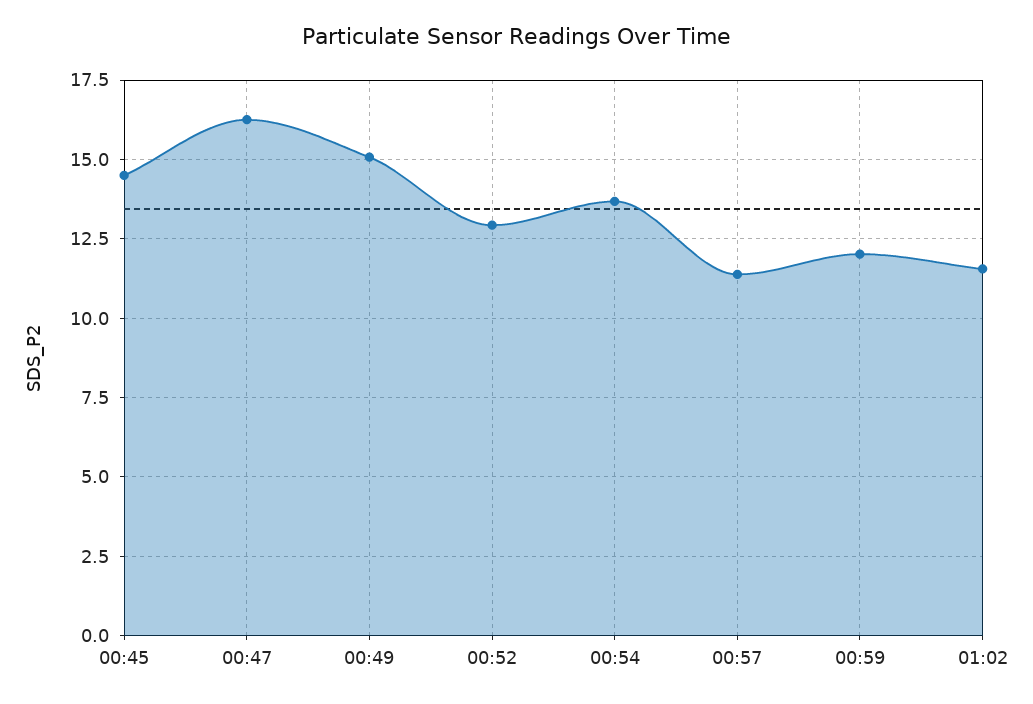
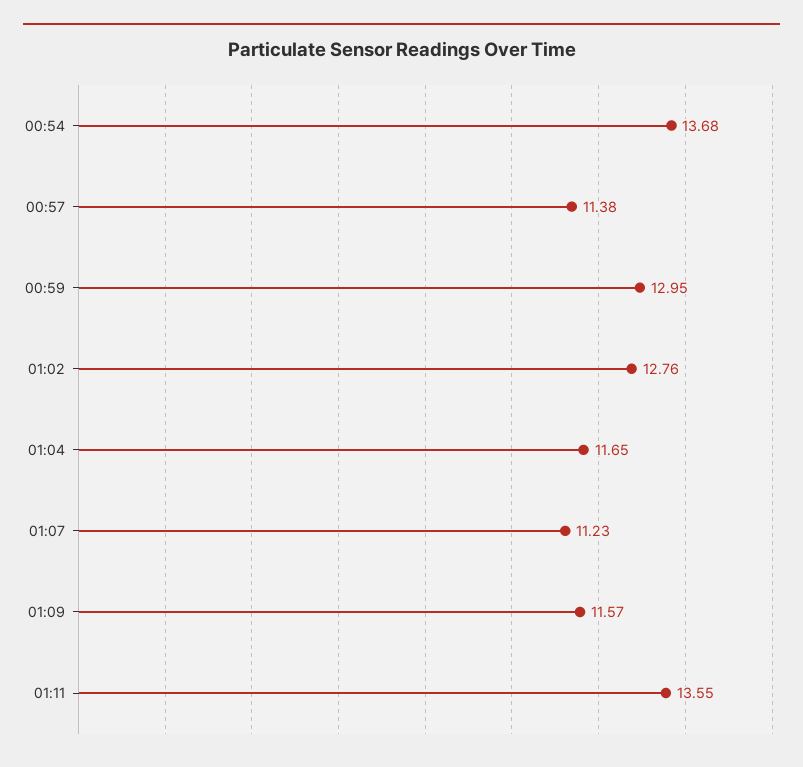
00:45: 14.5 -> none
00:47: 16.25 -> none
00:49: 15 -> none
00:52: 13 -> none
00:59: 12 -> 12.95
01:02: 11.5 -> 12.76
01:04: none -> 11.65
01:07: none -> 11.23
01:09: none -> 11.57
01:11: none -> 13.55

